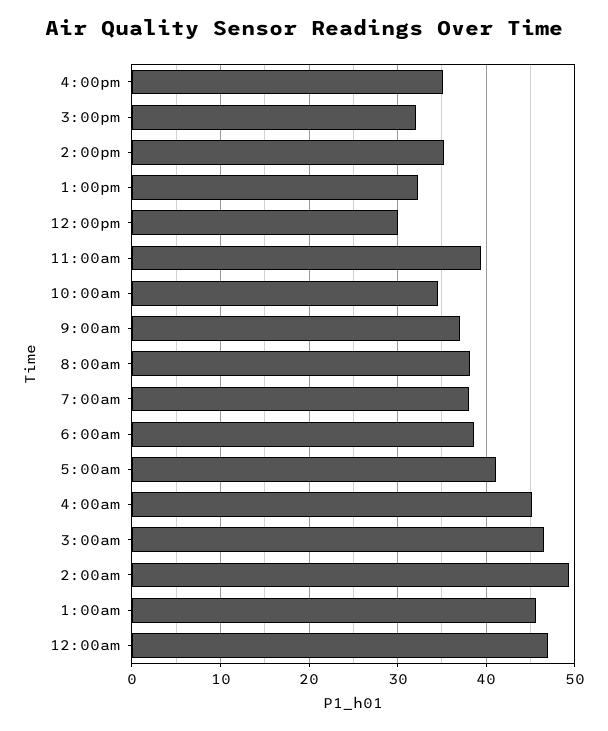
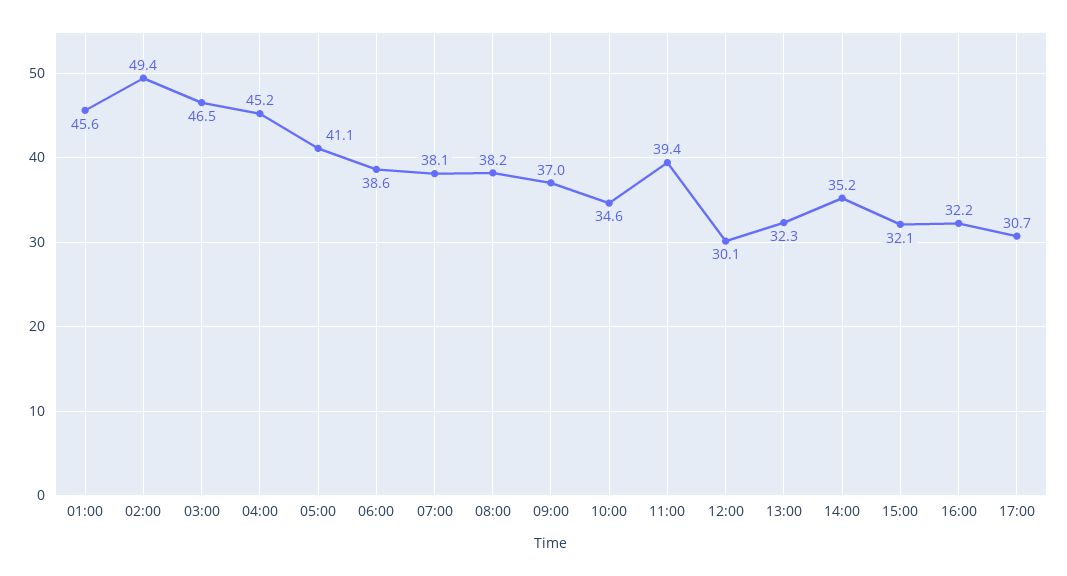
4:00pm: 35 -> 32.2
12:00am: 47 -> none
17:00: none -> 30.7

